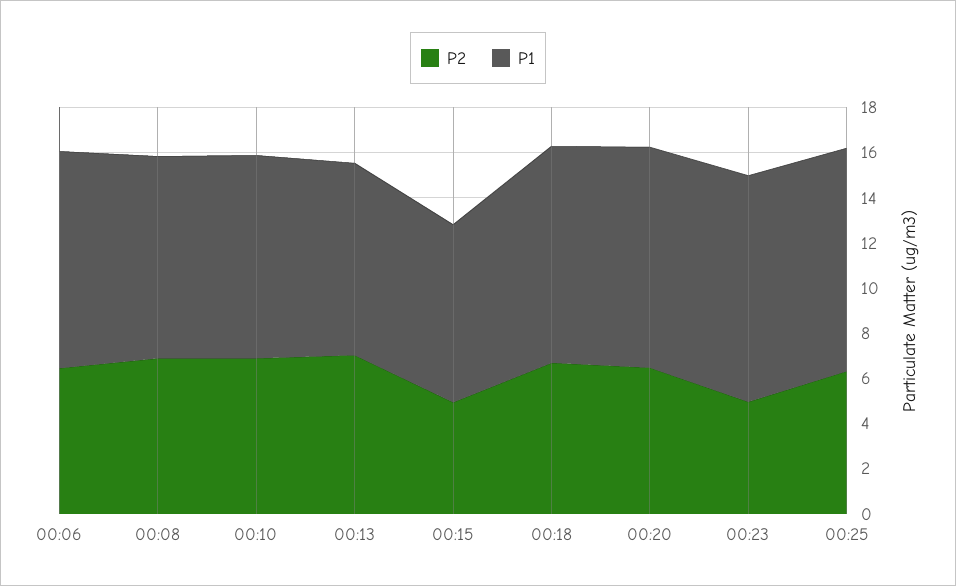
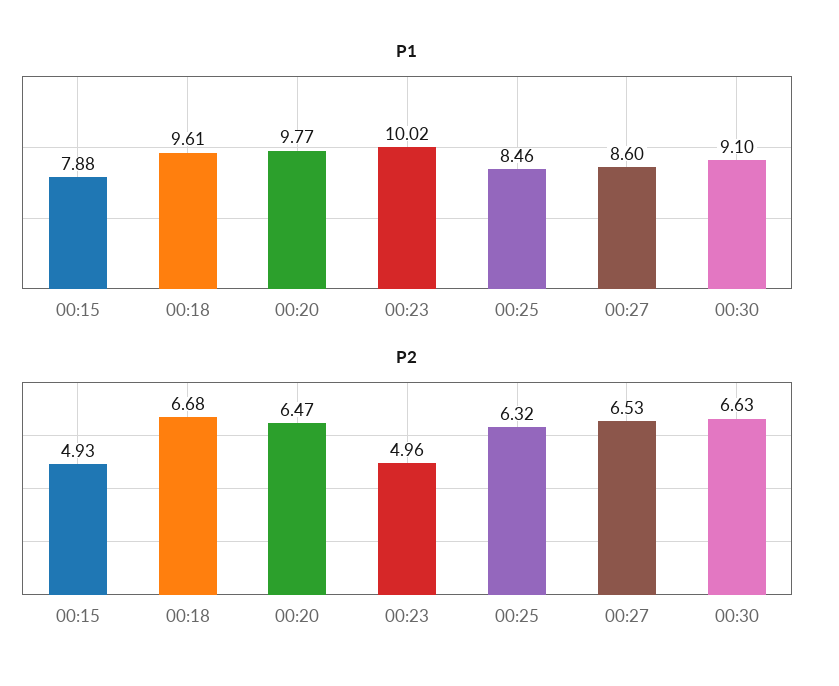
P2, 00:06: 6.5 -> none
P1, 00:06: 9.5 -> none
P2, 00:08: 7 -> none
P1, 00:08: 9 -> none
P2, 00:10: 7 -> none
P1, 00:10: 9 -> none
P2, 00:13: 7 -> none
P1, 00:13: 8.5 -> none
P1, 00:25: 10 -> 8.46
P1, 00:27: none -> 8.6
P1, 00:30: none -> 9.1
P2, 00:27: none -> 6.53
P2, 00:30: none -> 6.63

